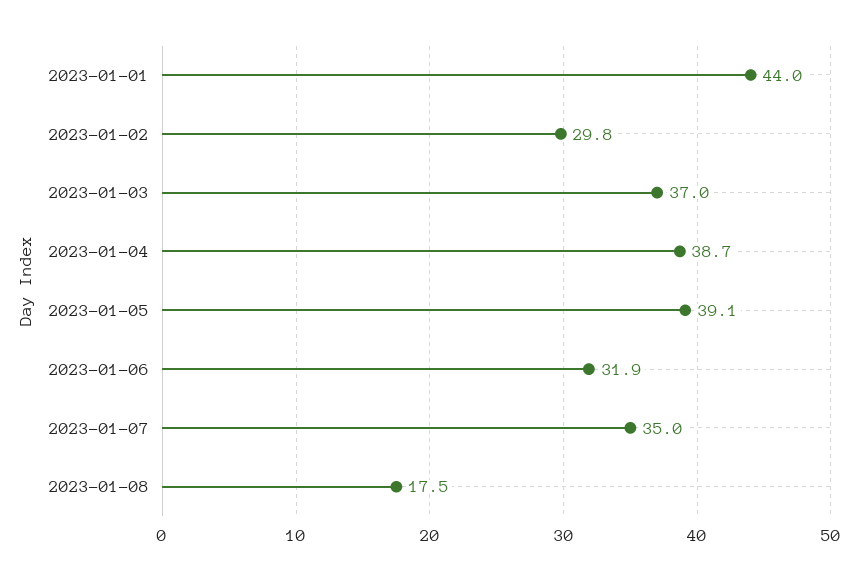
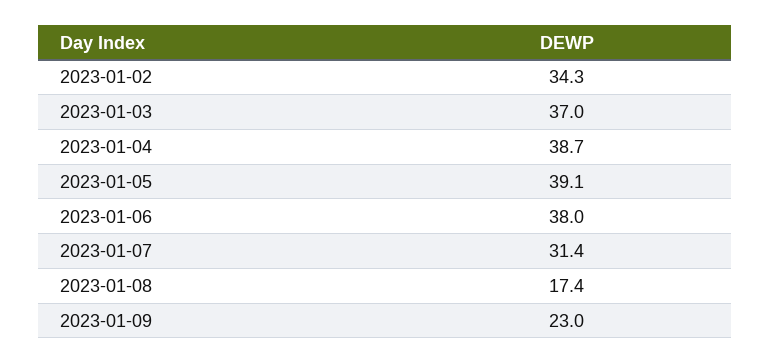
2023-01-01: 44 -> none
2023-01-02: 29.8 -> 34.3
2023-01-06: 31.9 -> 38
2023-01-07: 35 -> 31.4
2023-01-08: 17.5 -> 17.4
2023-01-09: none -> 23

